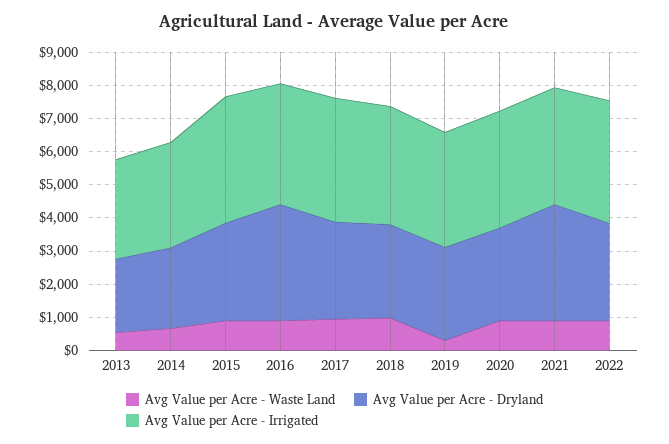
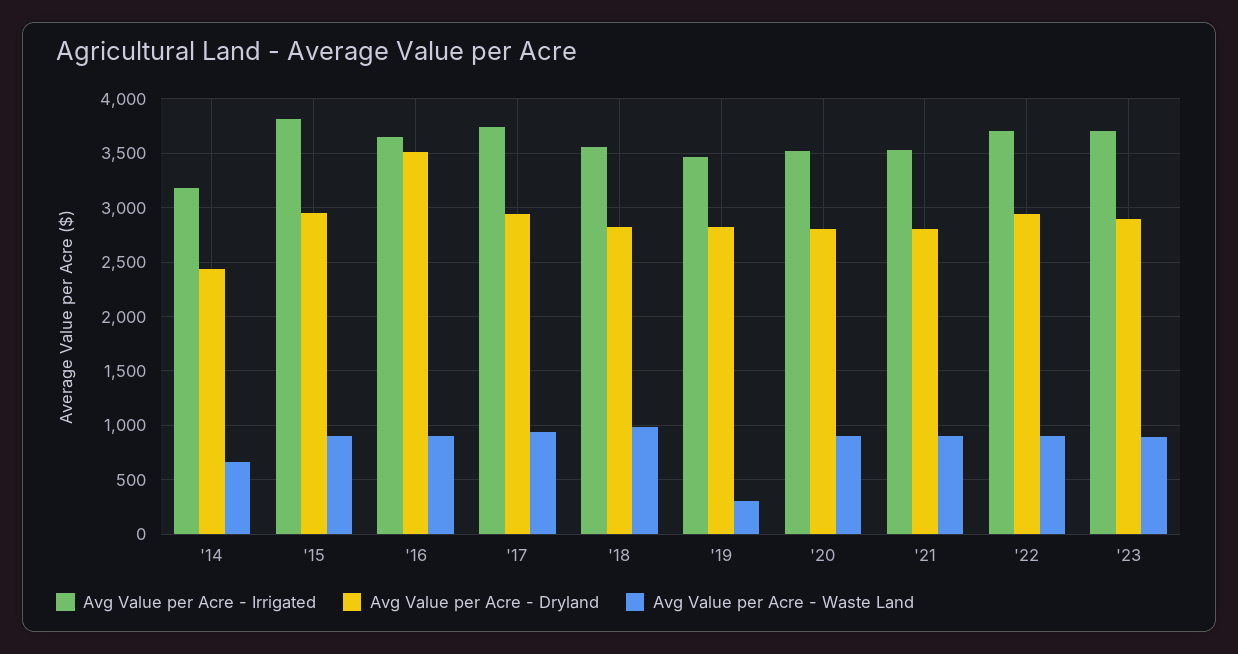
Avg Value per Acre - Waste Land, 2013: 500 -> none
Avg Value per Acre - Dryland, 2013: 2250 -> none
Avg Value per Acre - Irrigated, 2013: 3000 -> none
Avg Value per Acre - Dryland, 2021: 3500 -> 2800
Avg Value per Acre - Irrigated, '23: none -> 3700
Avg Value per Acre - Dryland, '23: none -> 2900
Avg Value per Acre - Waste Land, '23: none -> 900

